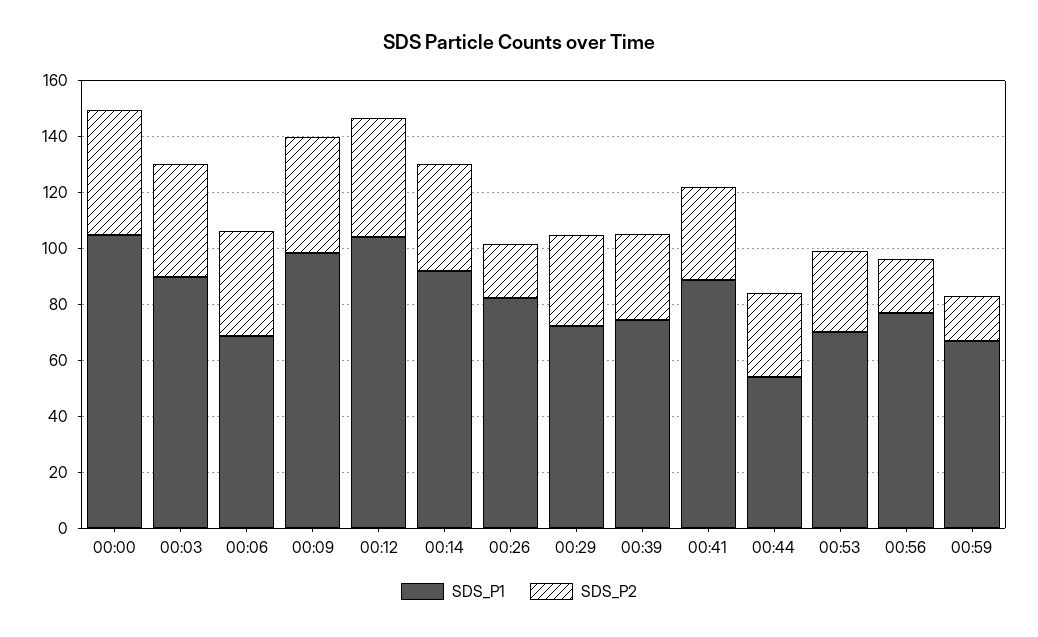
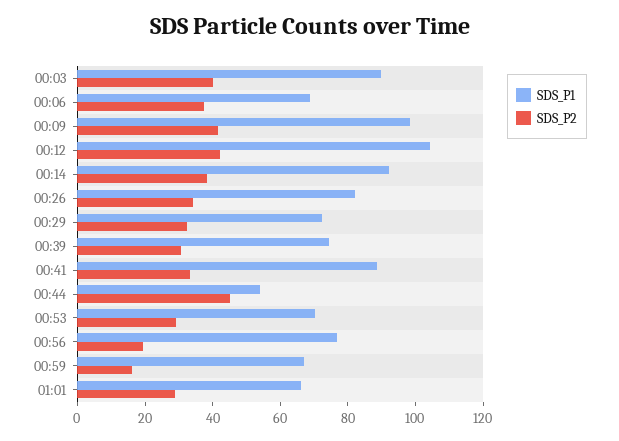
SDS_P1, 00:00: 105 -> none
SDS_P2, 00:00: 45 -> none
SDS_P2, 00:26: 20 -> 35
SDS_P2, 00:44: 30 -> 45
SDS_P1, 01:01: none -> 65
SDS_P2, 01:01: none -> 30

